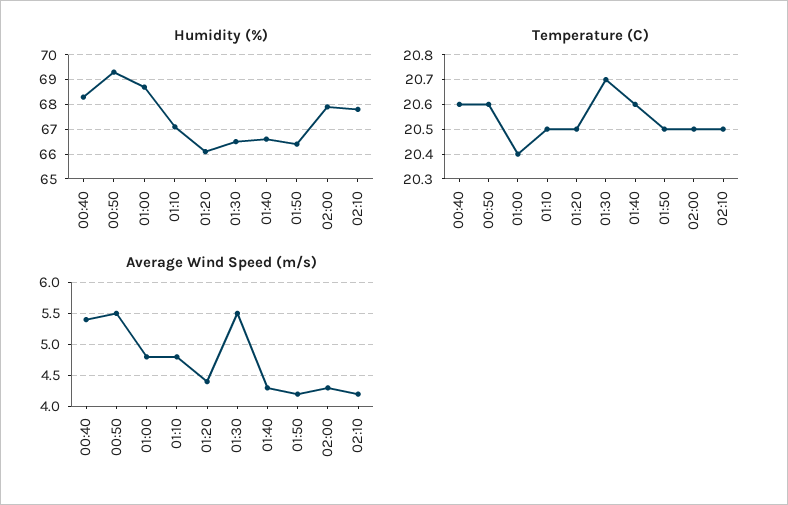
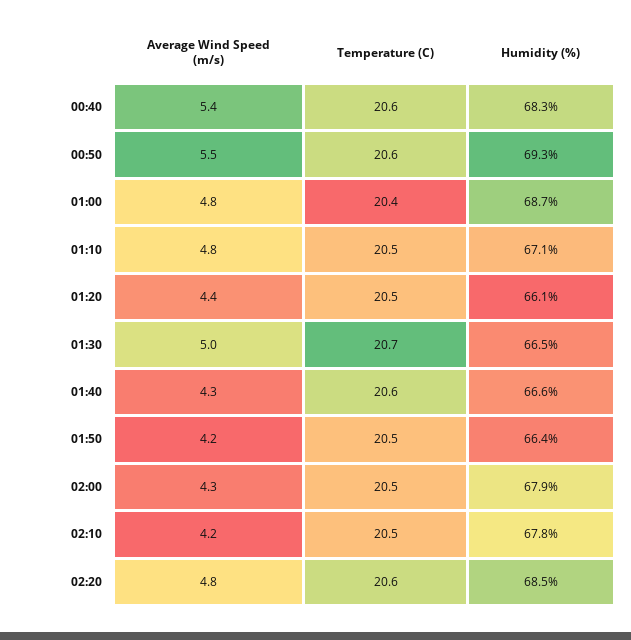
Average Wind Speed (m/s), 01:30: 5.5 -> 5
Average Wind Speed (m/s), 02:20: none -> 4.8
Temperature (C), 02:20: none -> 20.6
Humidity (%), 02:20: none -> 68.5

